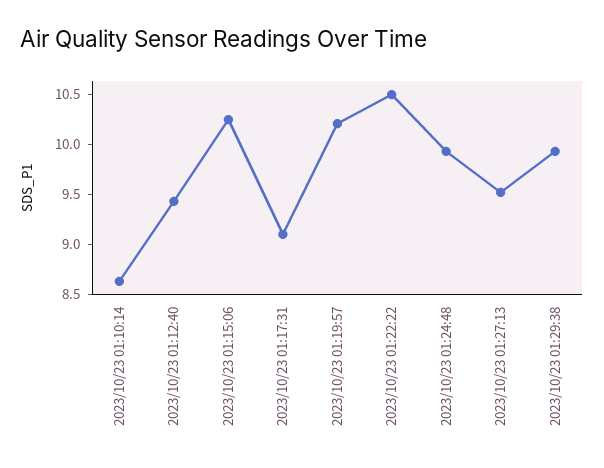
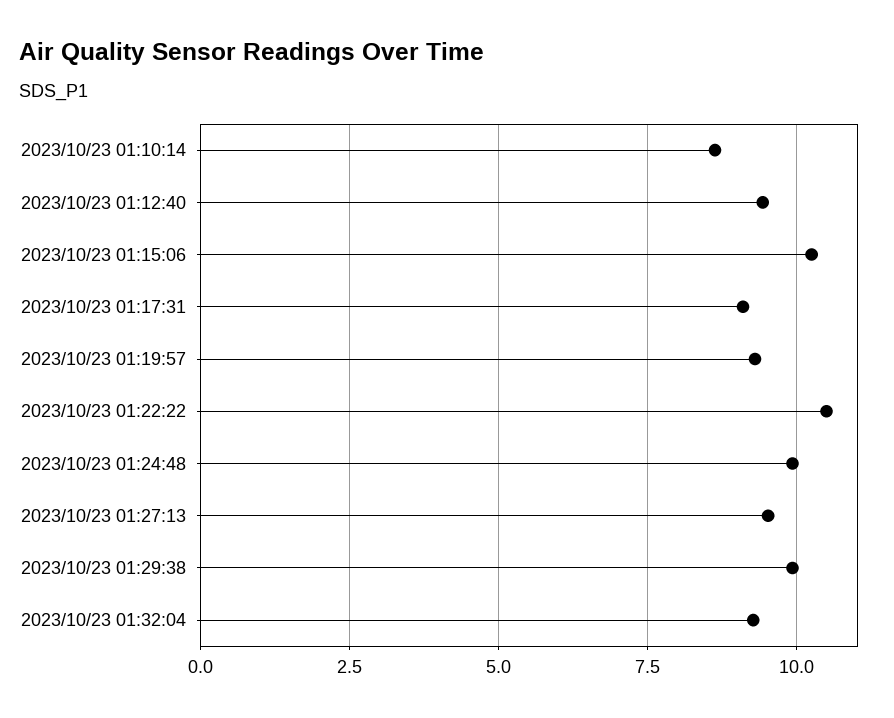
2023/10/23 01:19:57: 10.2 -> 9.25
2023/10/23 01:32:04: none -> 9.25

